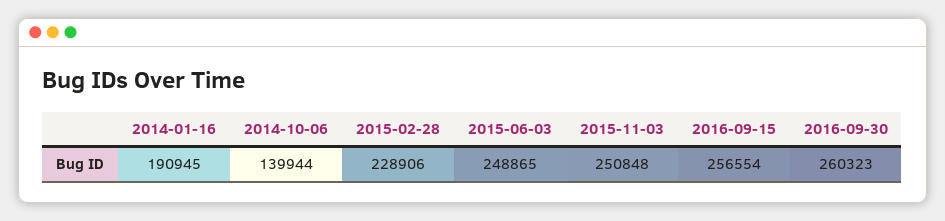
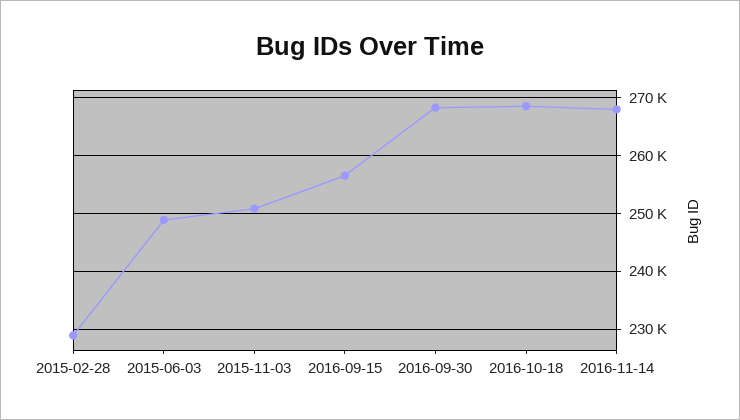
2014-01-16: 190945 -> none
2014-10-06: 139944 -> none
2016-09-30: 260323 -> 268000
2016-10-18: none -> 268000
2016-11-14: none -> 268000

